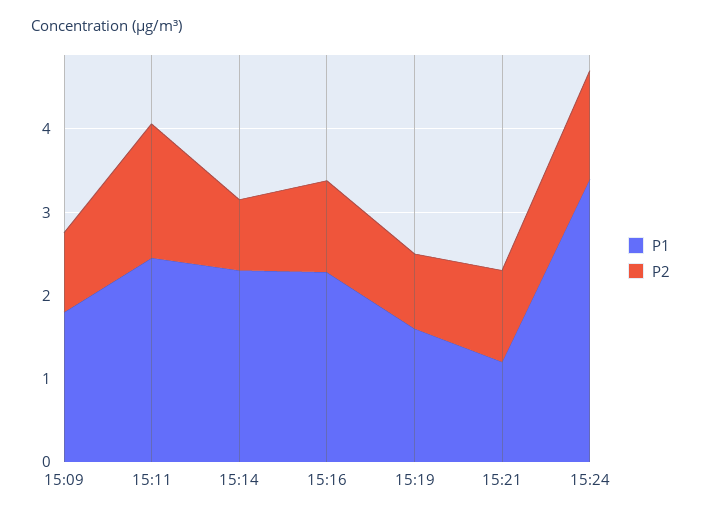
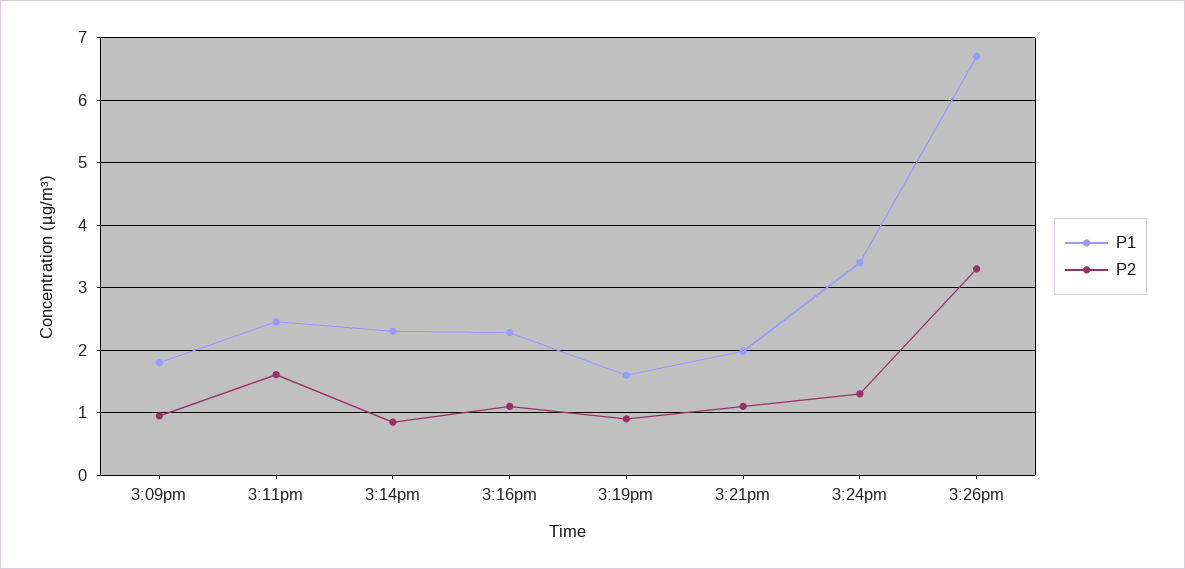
P1, 15:21: 1.2 -> 2
P1, 3:26pm: none -> 6.7
P2, 3:26pm: none -> 3.3

